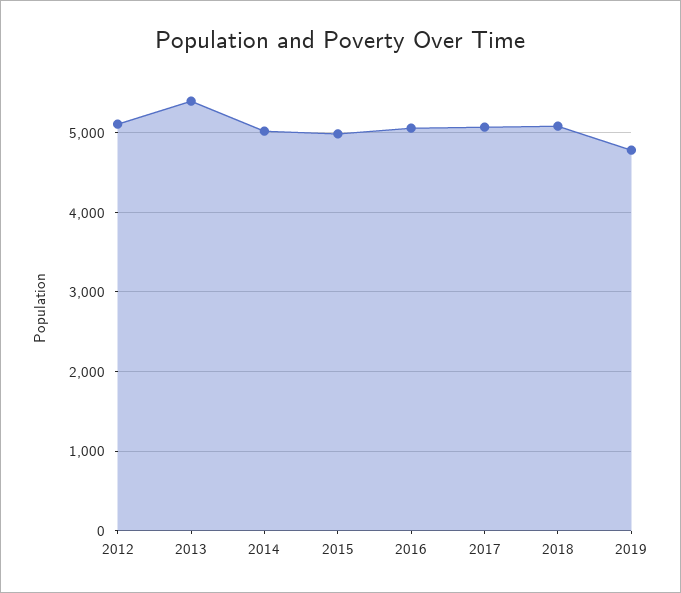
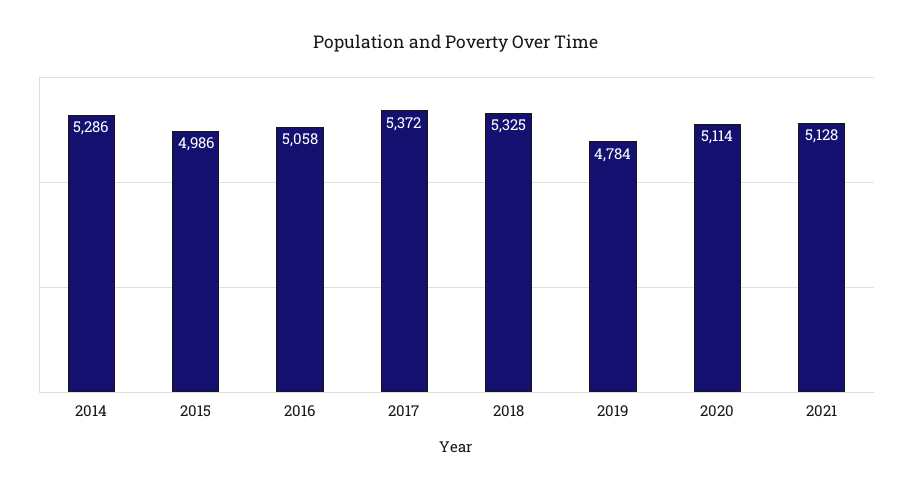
2012: 5100 -> none
2013: 5400 -> none
2014: 5000 -> 5286
2017: 5100 -> 5372
2018: 5100 -> 5325
2020: none -> 5114
2021: none -> 5128

